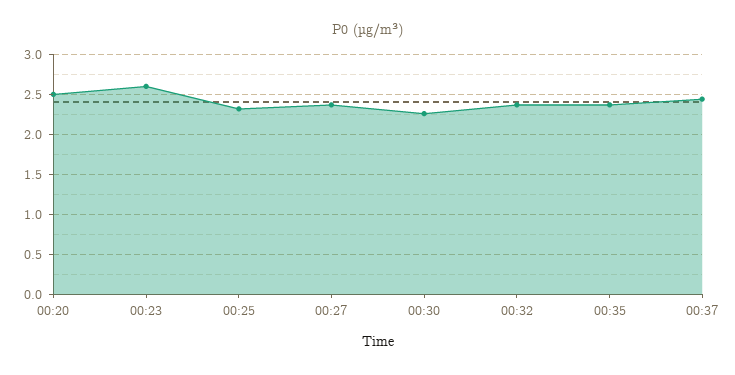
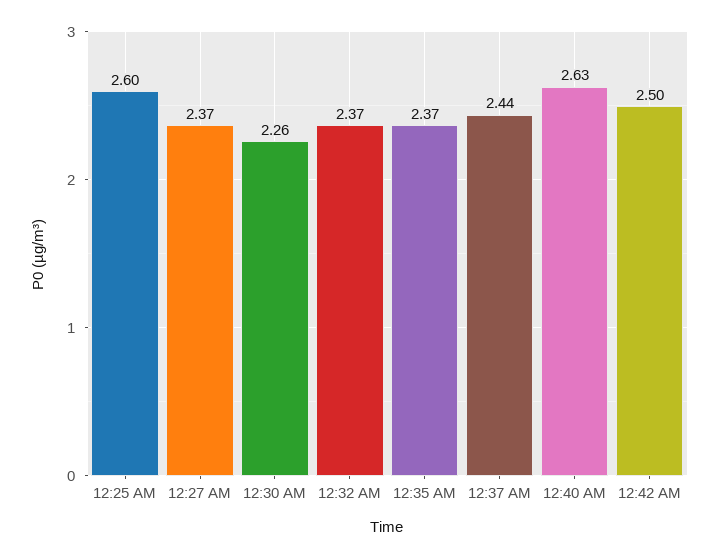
00:20: 2.5 -> none
00:23: 2.6 -> none
00:25: 2.3 -> 2.6
12:40 AM: none -> 2.63
12:42 AM: none -> 2.5

